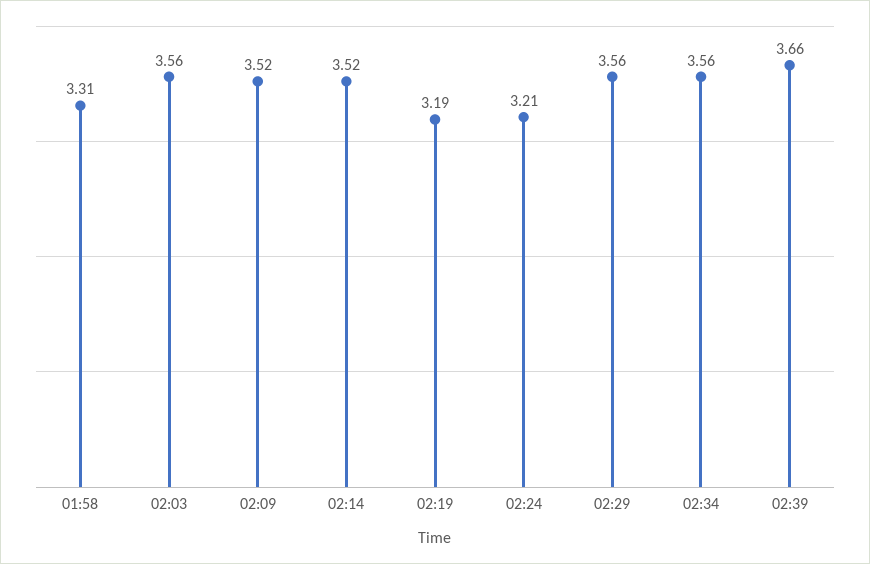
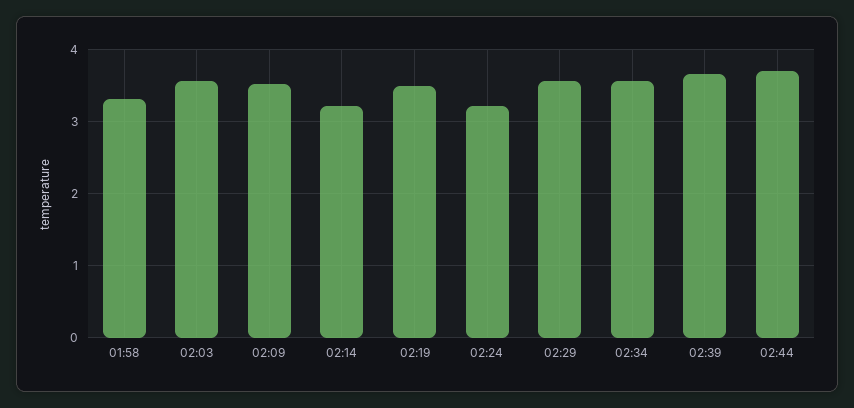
02:14: 3.52 -> 3.2
02:19: 3.19 -> 3.5
02:44: none -> 3.7

